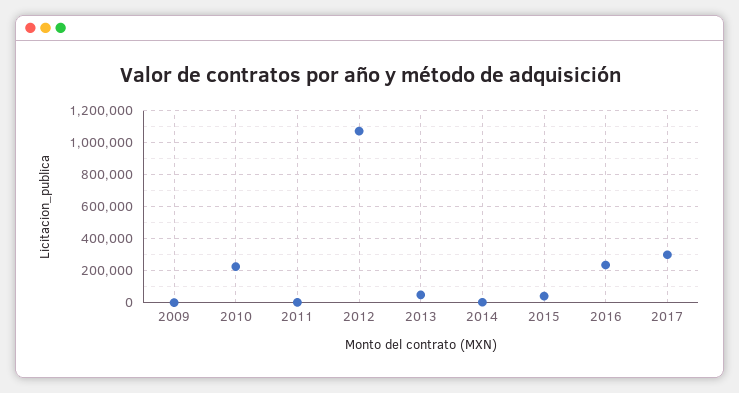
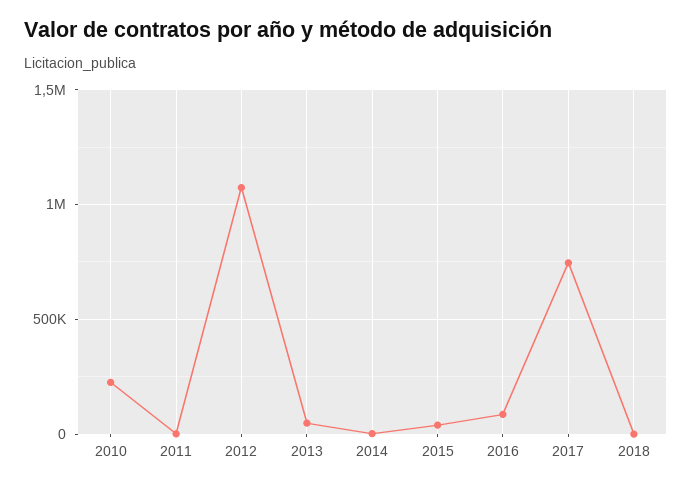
2009: 0 -> none
2016: 250000 -> 100000
2017: 300000 -> 750000
2018: none -> 0

